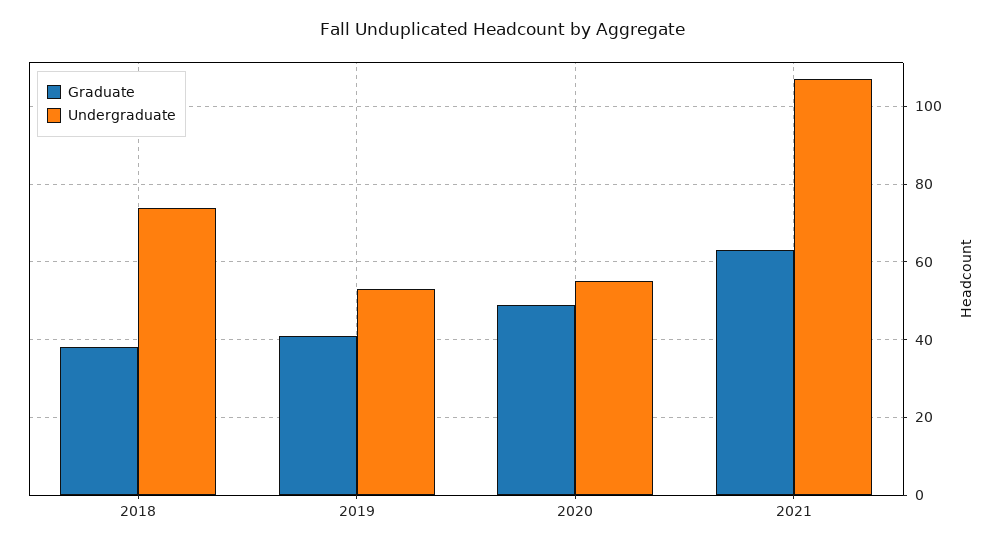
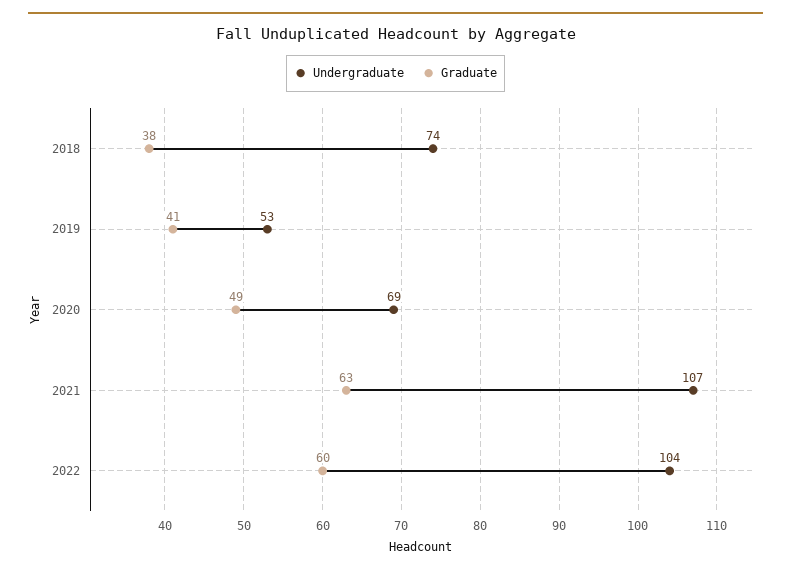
Undergraduate, 2020: 55 -> 69
Undergraduate, 2022: none -> 104
Graduate, 2022: none -> 60

